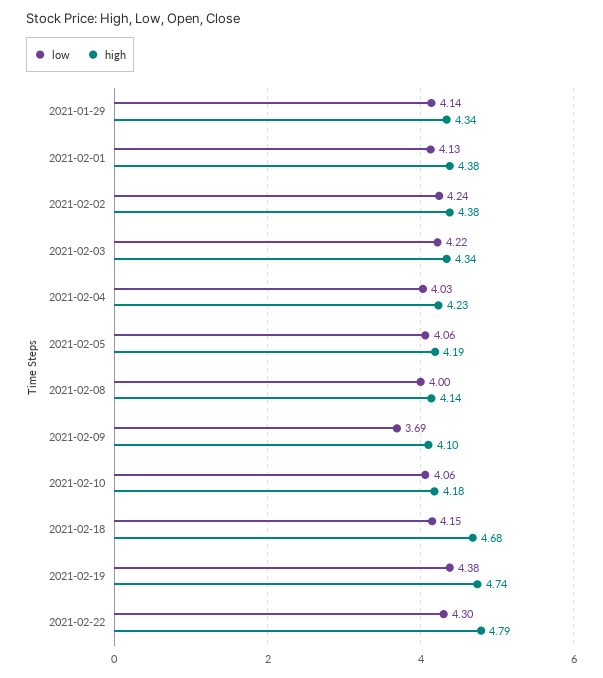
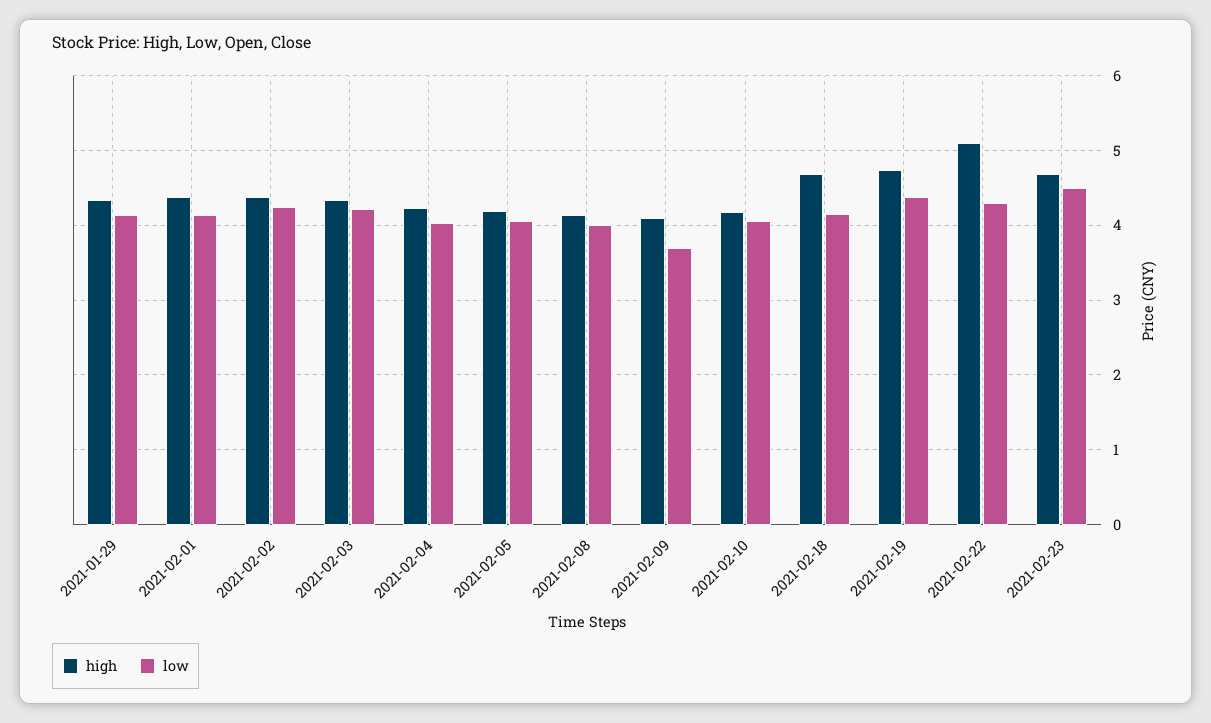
high, 2021-02-22: 4.79 -> 5.1
high, 2021-02-23: none -> 4.7
low, 2021-02-23: none -> 4.5

